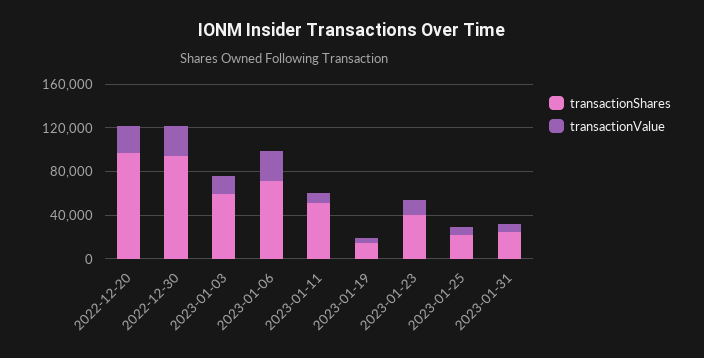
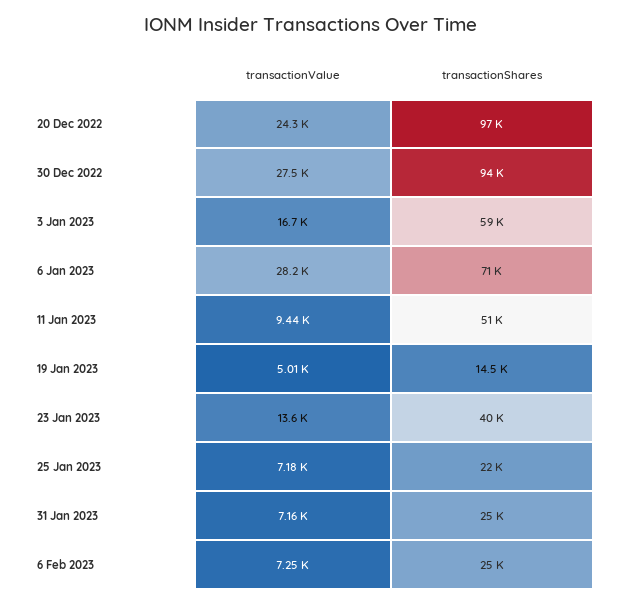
transactionValue, 6 Feb 2023: none -> 7250
transactionShares, 6 Feb 2023: none -> 25000

